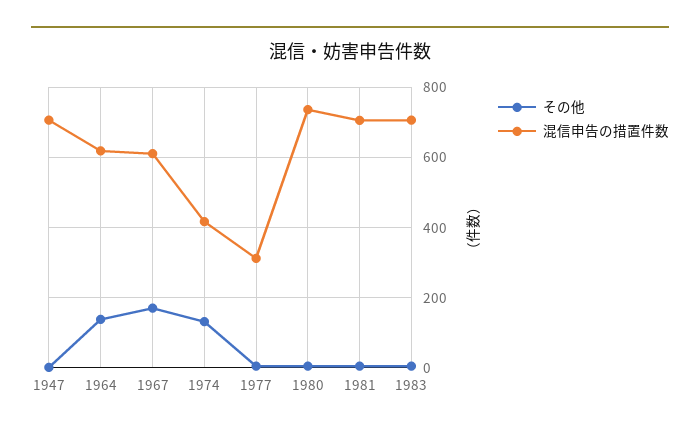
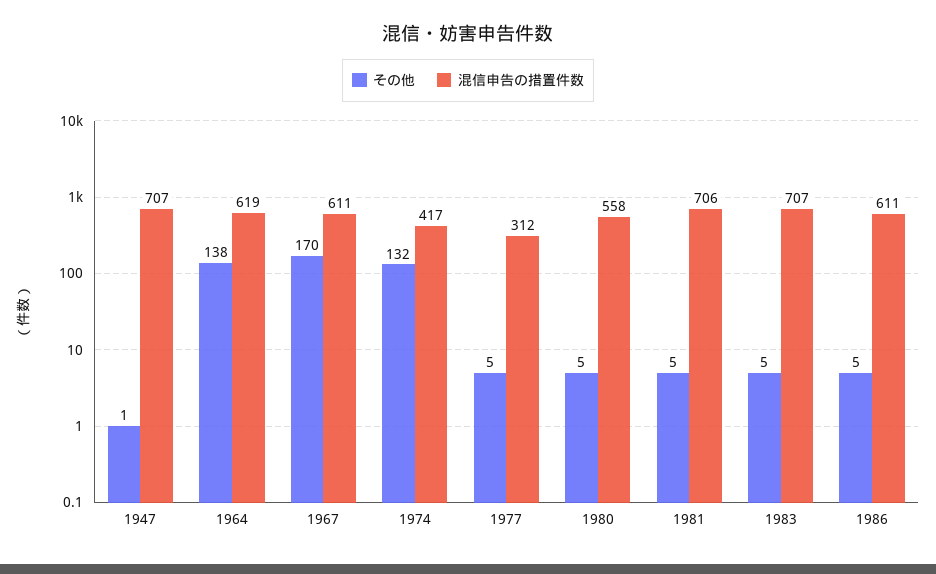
混信申告の措置件数, 1980: 740 -> 558
その他, 1986: none -> 5
混信申告の措置件数, 1986: none -> 611

